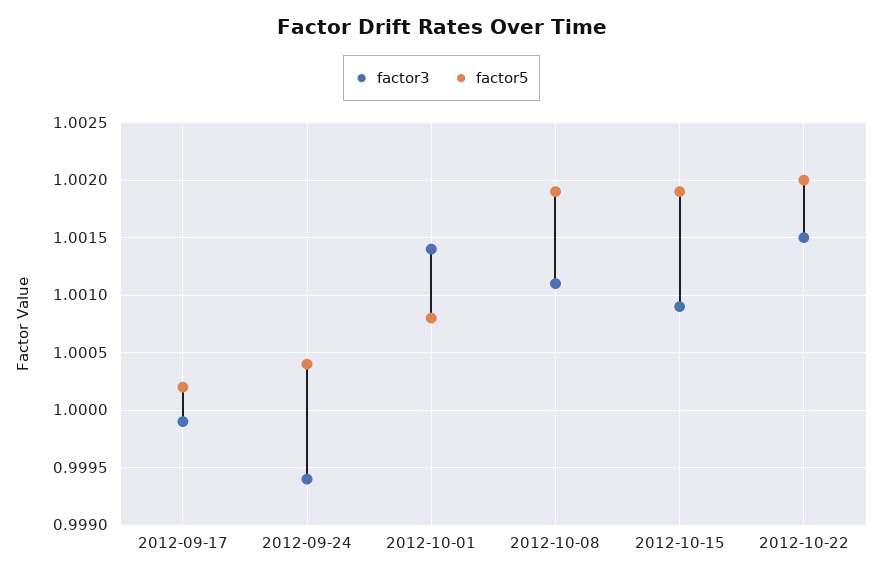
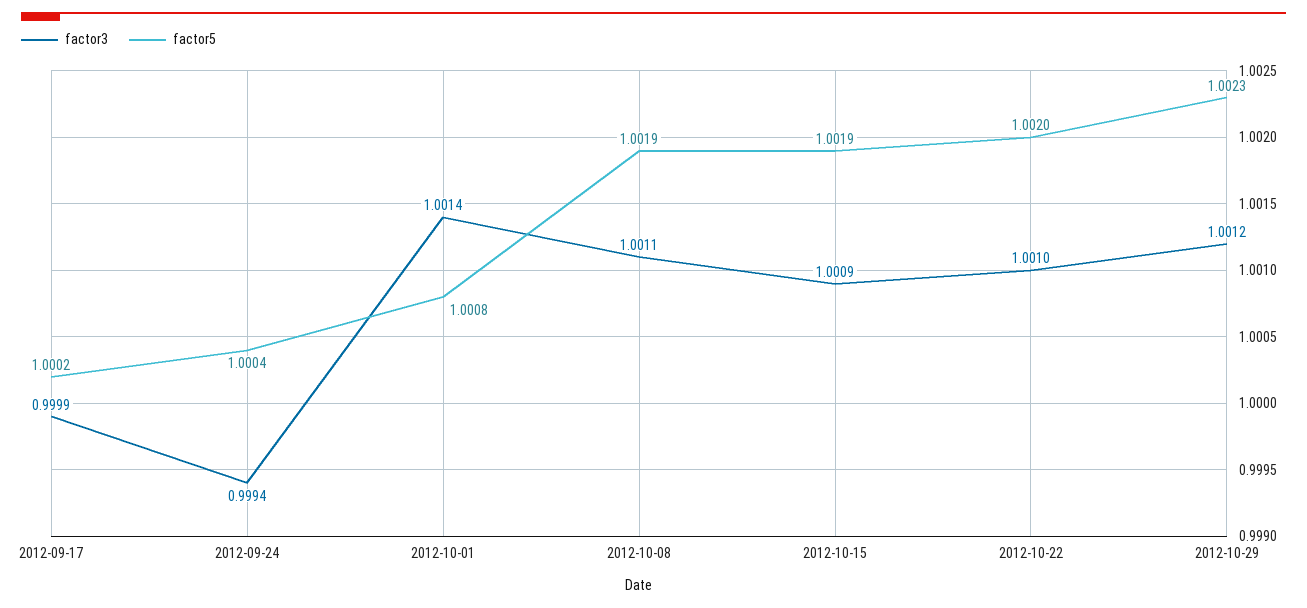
factor3, 2012-10-22: 1.0015 -> 1.001
factor3, 2012-10-29: none -> 1.0012
factor5, 2012-10-29: none -> 1.0023

